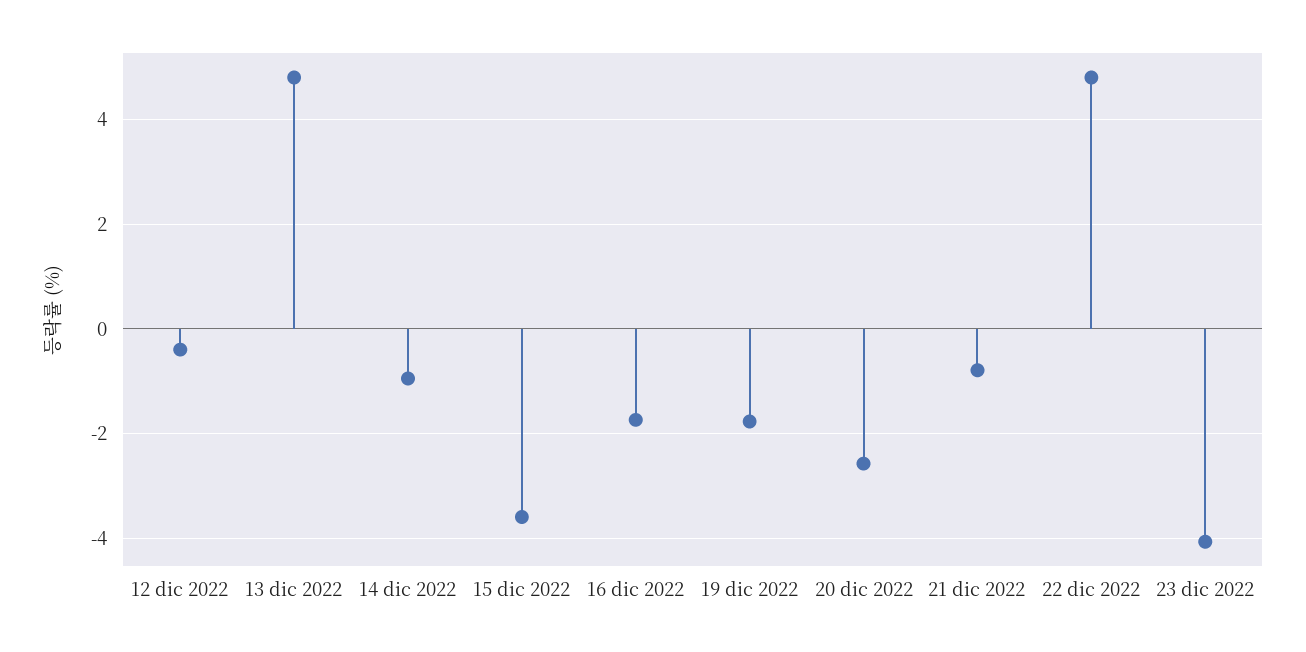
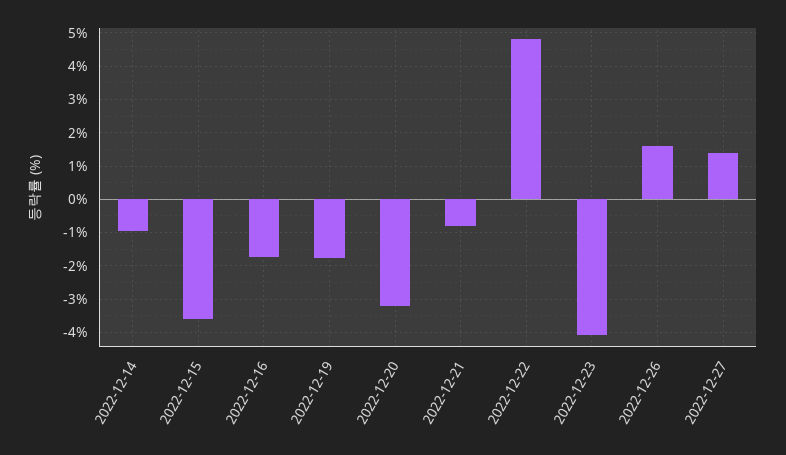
12 dic 2022: -0.4 -> none
13 dic 2022: 4.8 -> none
20 dic 2022: -2.6 -> -3.2
2022-12-26: none -> 1.6
2022-12-27: none -> 1.4

